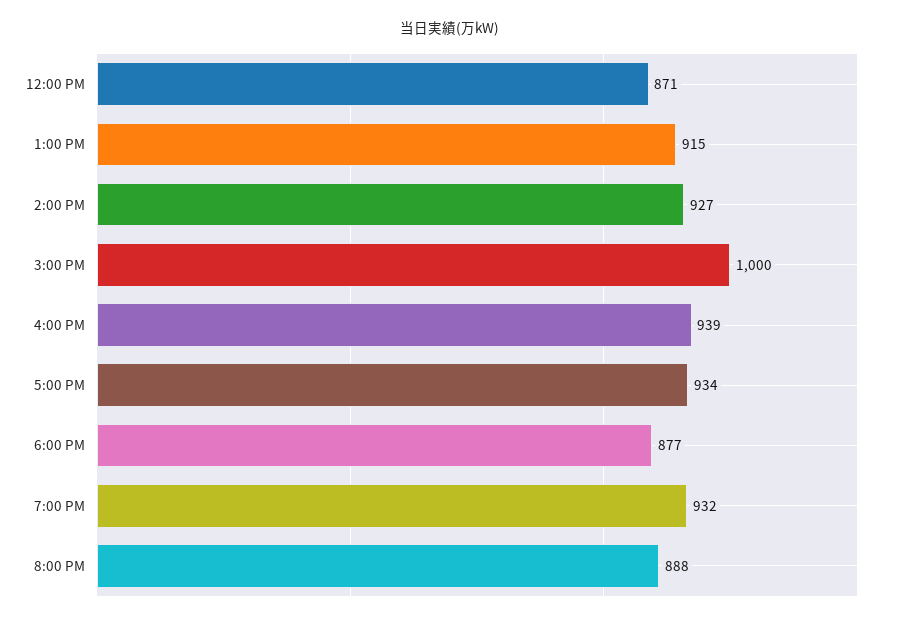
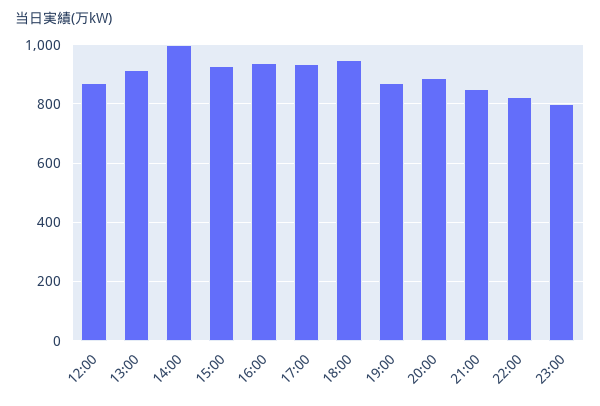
2:00 PM: 927 -> 1000
3:00 PM: 1000 -> 925
6:00 PM: 877 -> 950
7:00 PM: 932 -> 875
21:00: none -> 850
22:00: none -> 825
23:00: none -> 800

